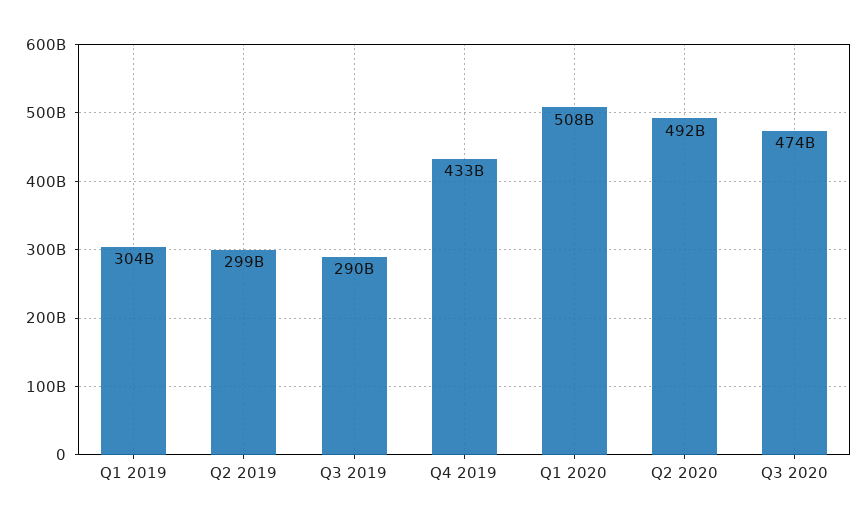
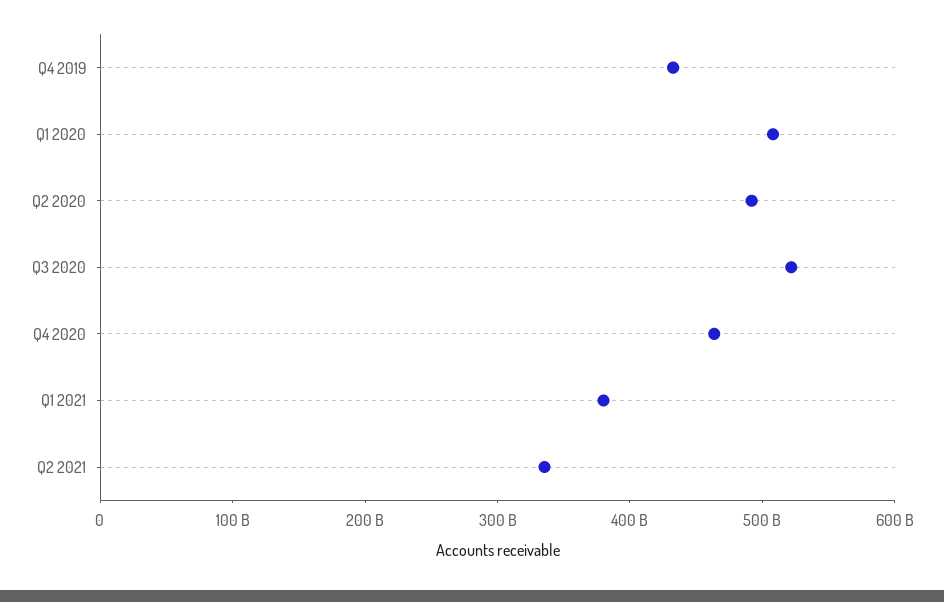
Q1 2019: 304000000000 -> none
Q2 2019: 299000000000 -> none
Q3 2019: 290000000000 -> none
Q3 2020: 474000000000 -> 520000000000
Q4 2020: none -> 460000000000
Q1 2021: none -> 380000000000
Q2 2021: none -> 340000000000

